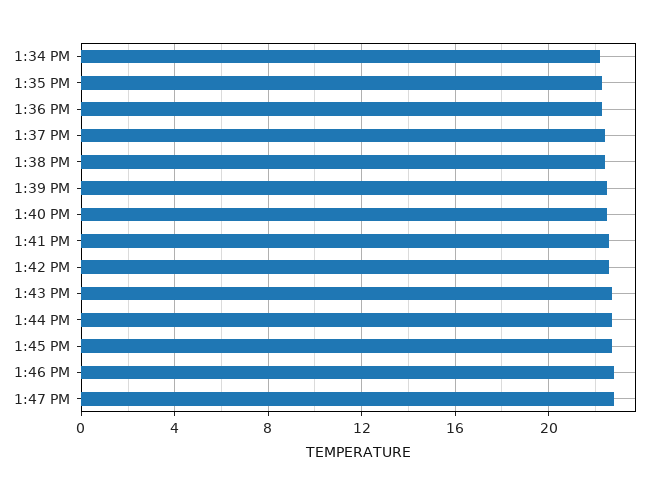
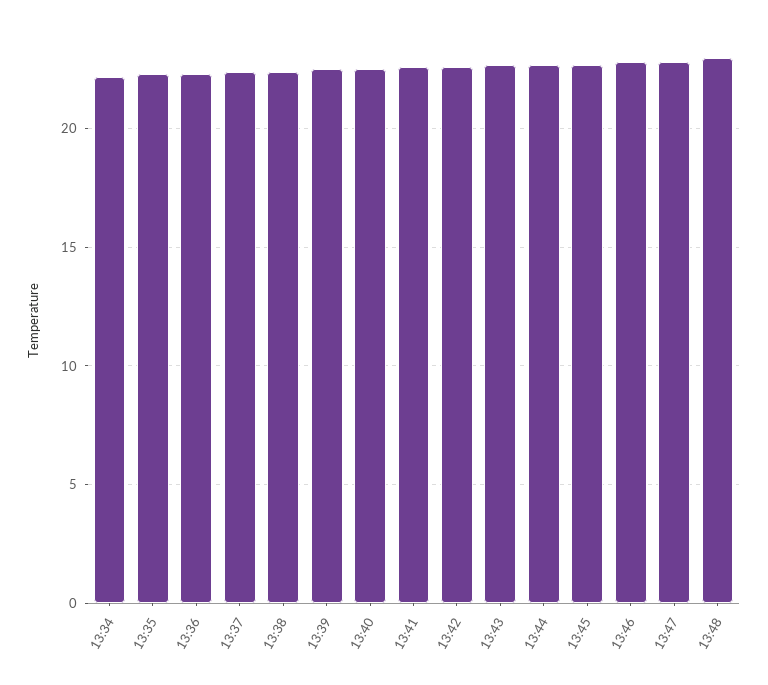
13:48: none -> 23

